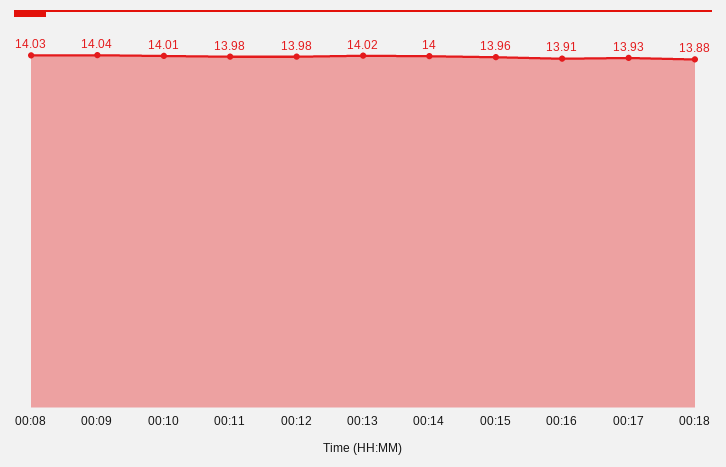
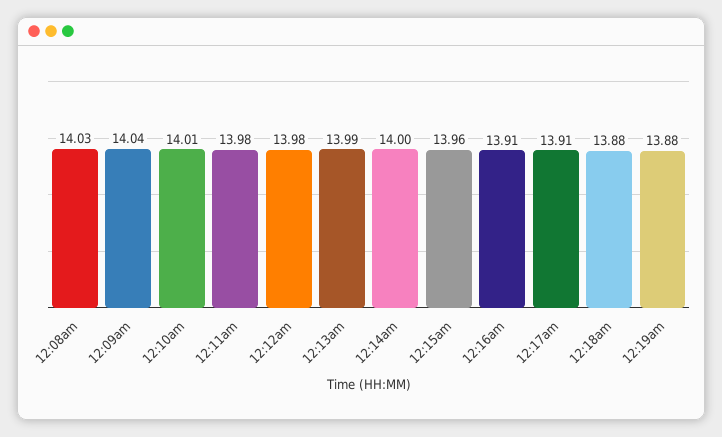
00:13: 14.02 -> 13.99
00:17: 13.93 -> 13.91
12:19am: none -> 13.88

